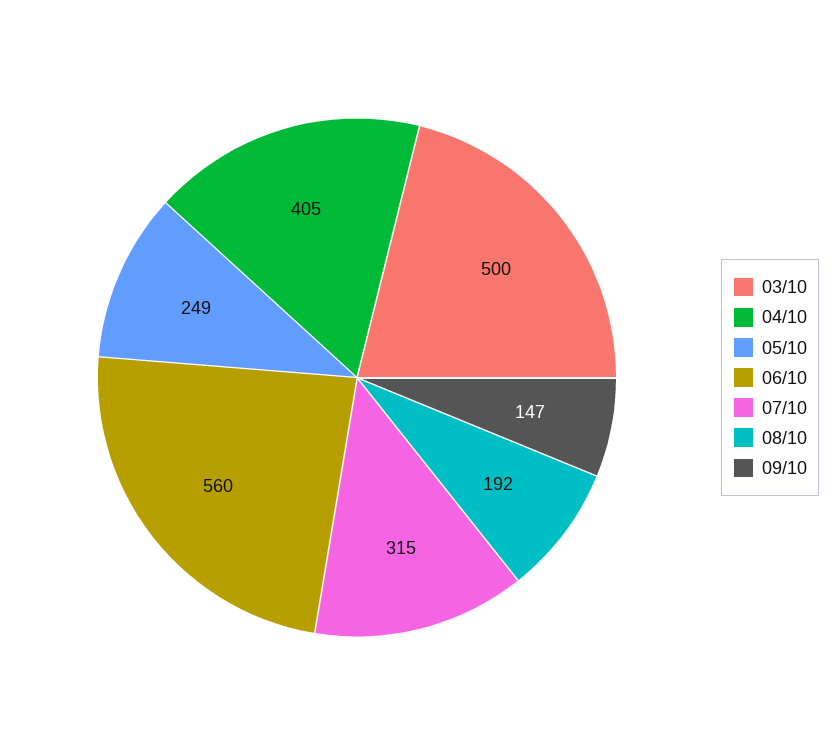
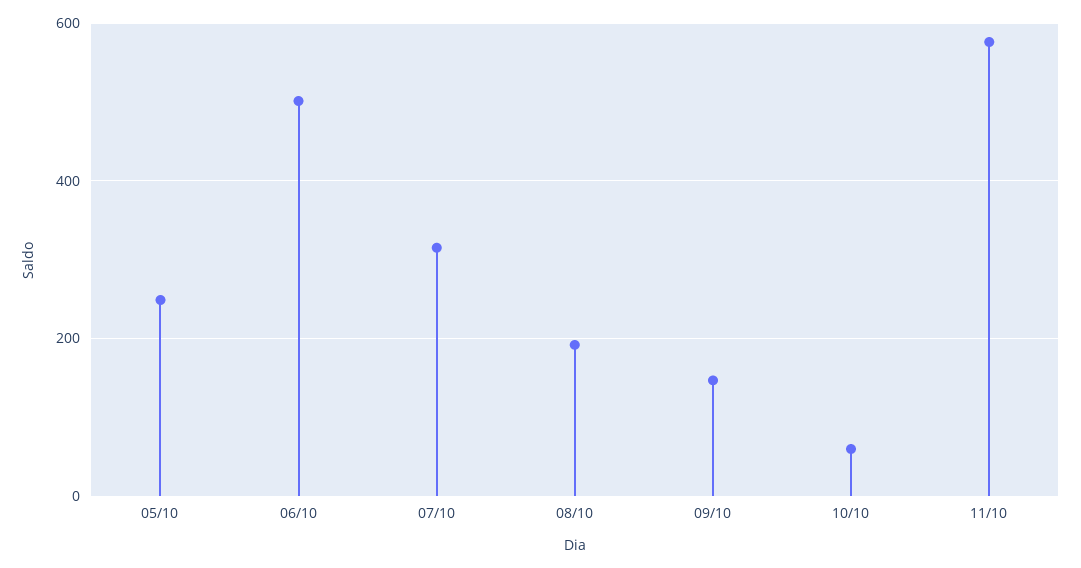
03/10: 500 -> none
04/10: 405 -> none
06/10: 560 -> 500
10/10: none -> 60
11/10: none -> 580

